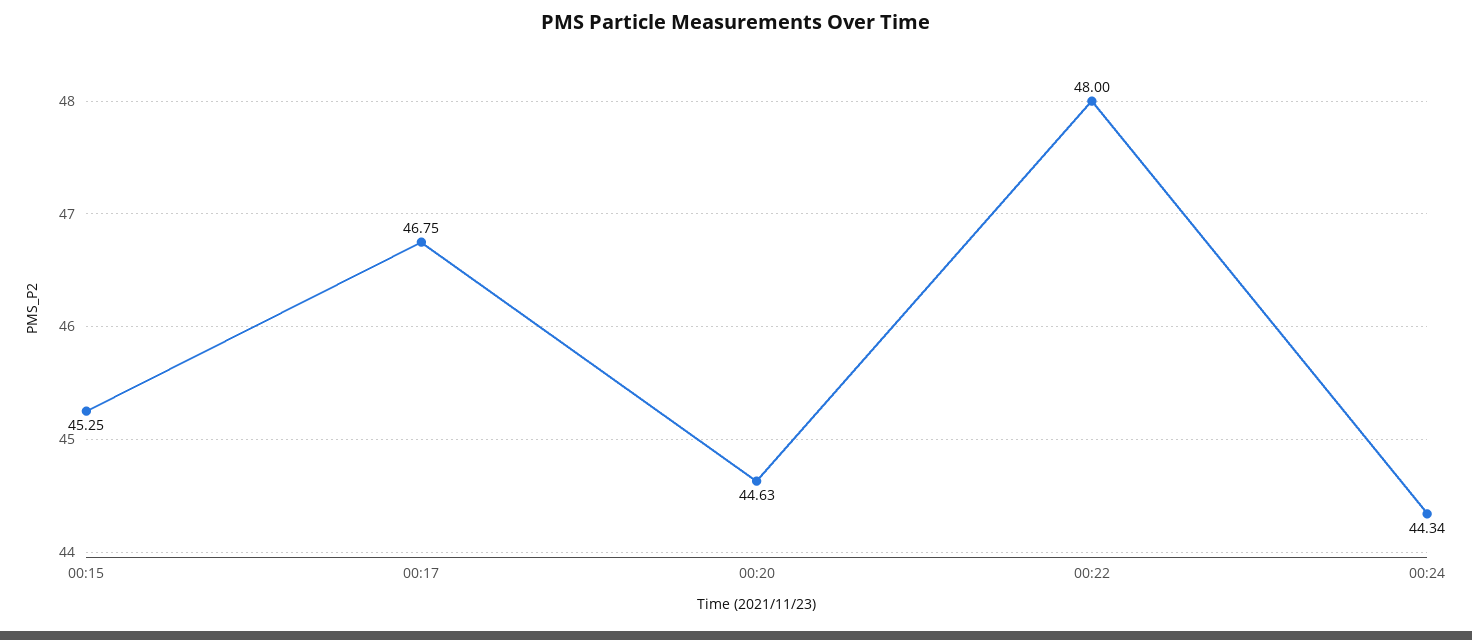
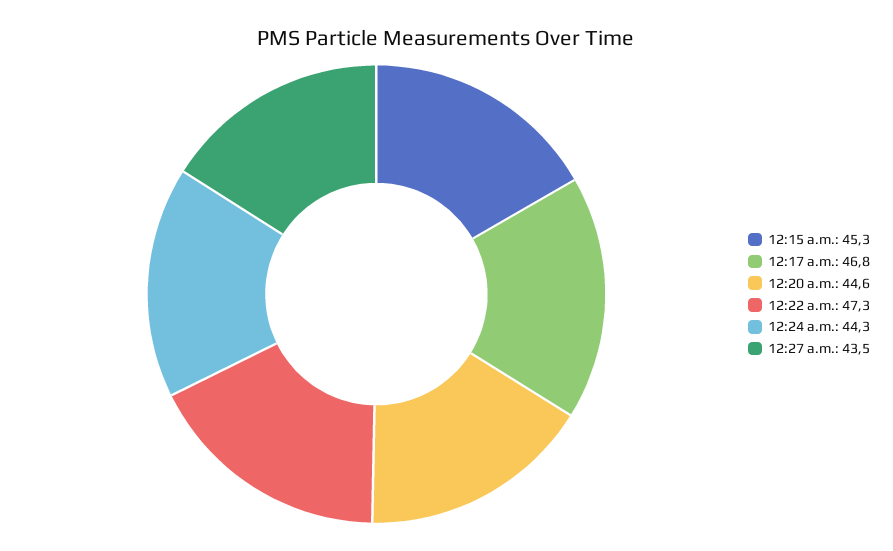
00:22: 48 -> 47.3
12:27 a.m.: none -> 43.5

